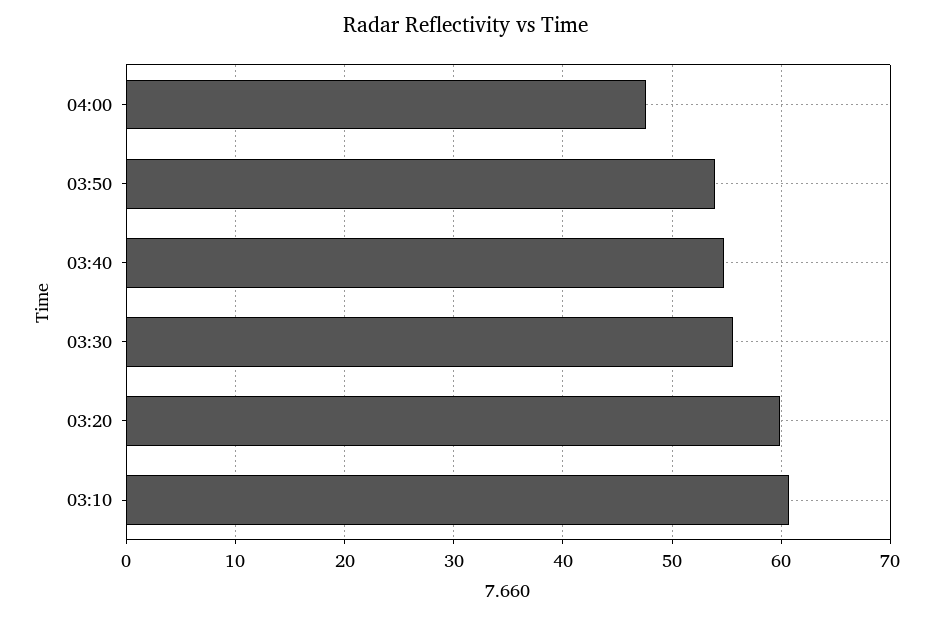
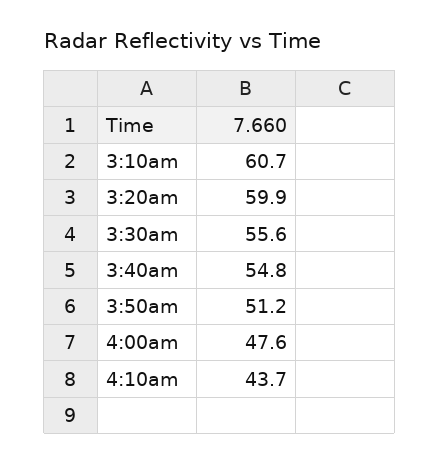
03:50: 54 -> 51.2
4:10am: none -> 43.7

